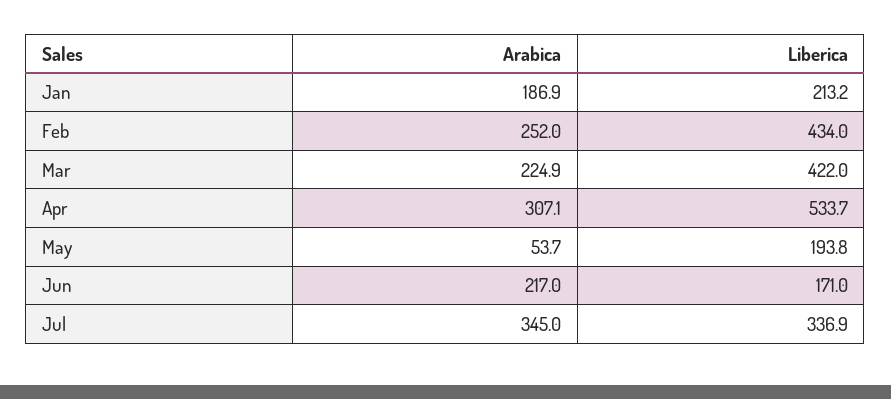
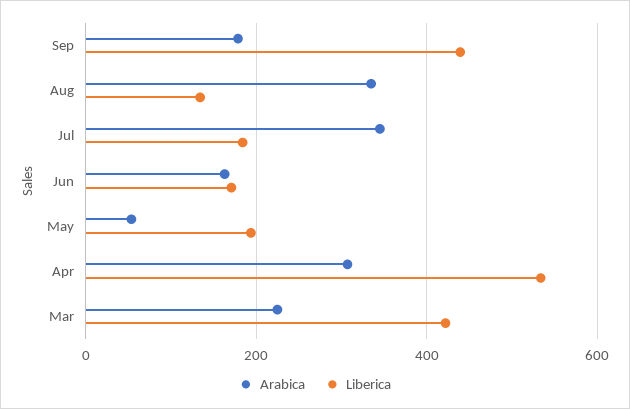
Arabica, Jan: 186.9 -> none
Liberica, Jan: 213.2 -> none
Arabica, Feb: 252 -> none
Liberica, Feb: 434 -> none
Arabica, Jun: 217 -> 160
Liberica, Jul: 336.9 -> 180
Arabica, Sep: none -> 180
Liberica, Sep: none -> 440
Arabica, Aug: none -> 340
Liberica, Aug: none -> 140

